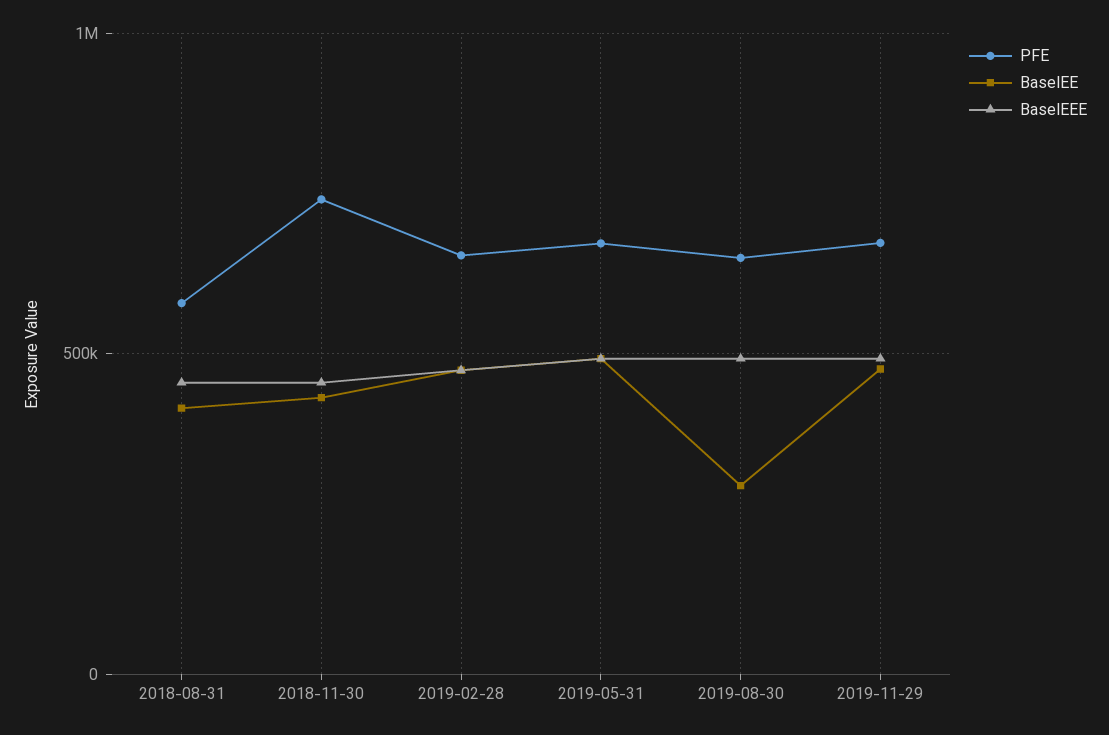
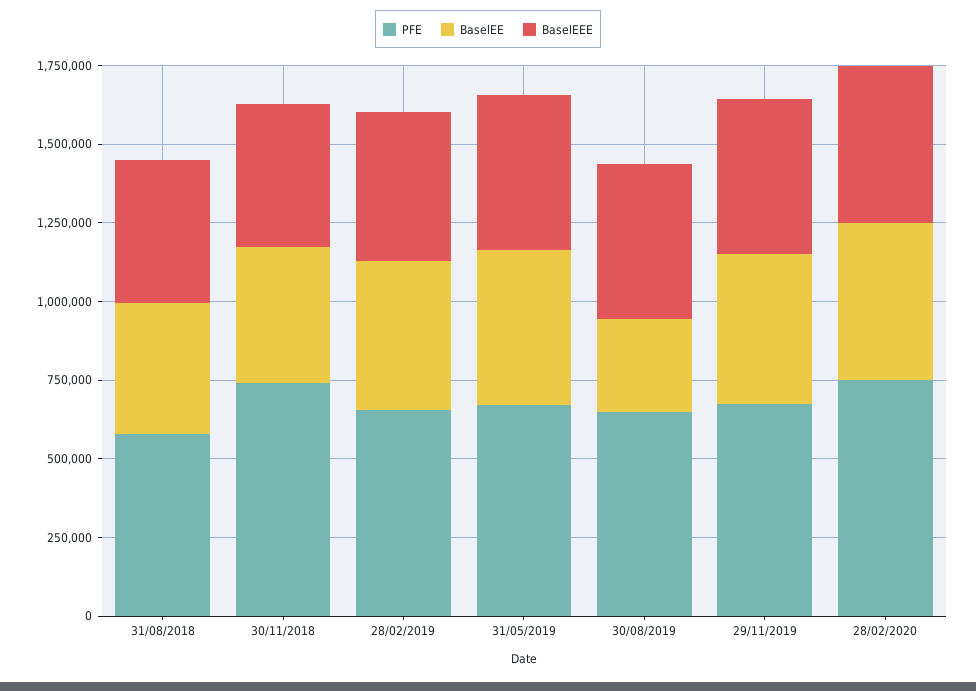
PFE, 28/02/2020: none -> 750000
BaselEE, 28/02/2020: none -> 500000
BaselEEE, 28/02/2020: none -> 500000

